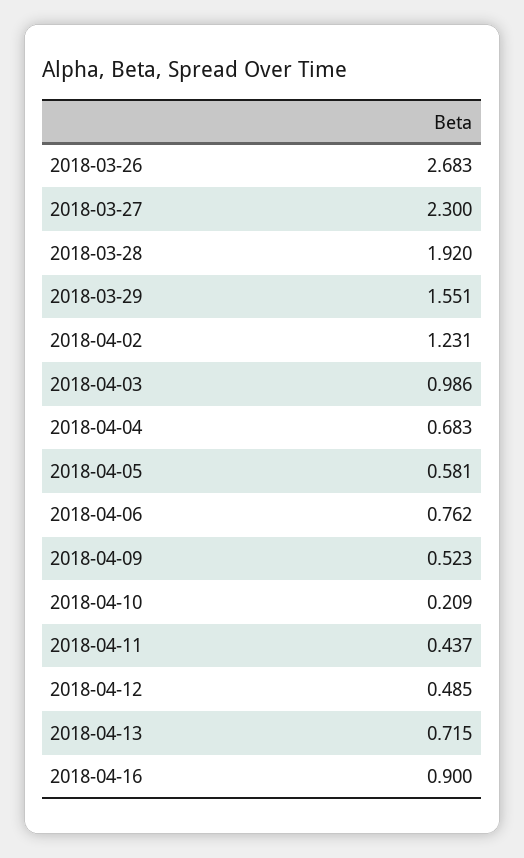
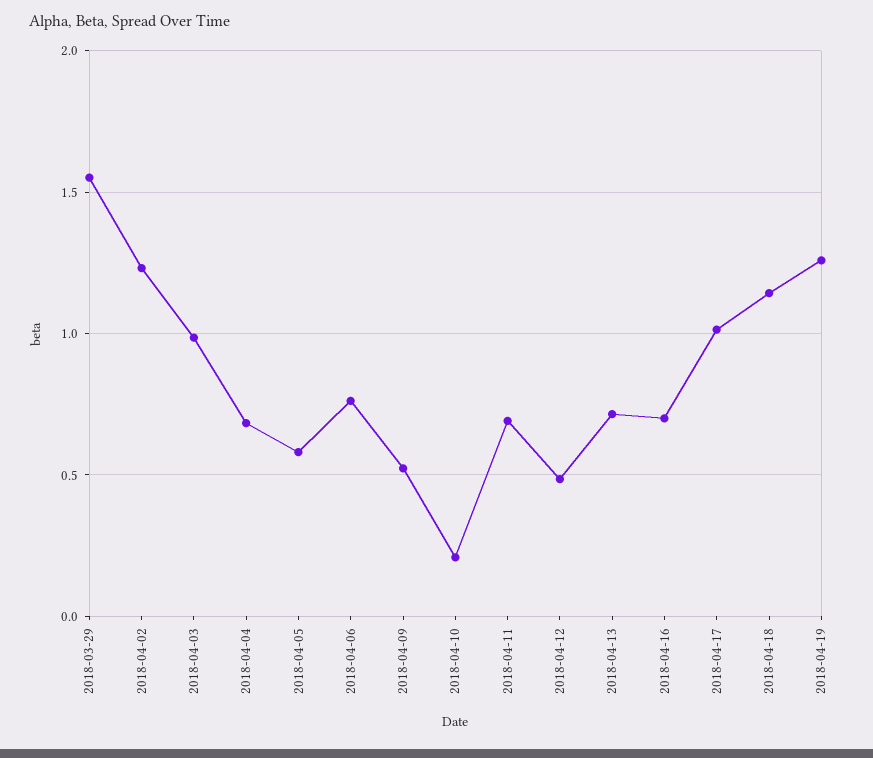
2018-03-26: 2.683 -> none
2018-03-27: 2.3 -> none
2018-03-28: 1.92 -> none
2018-04-11: 0.437 -> 0.7
2018-04-16: 0.9 -> 0.7
2018-04-17: none -> 1
2018-04-18: none -> 1.15
2018-04-19: none -> 1.25

